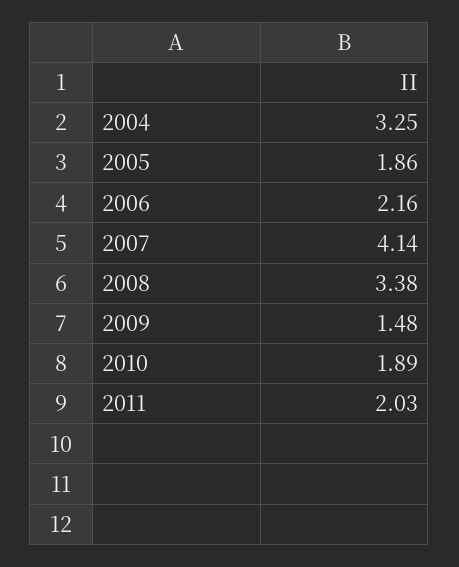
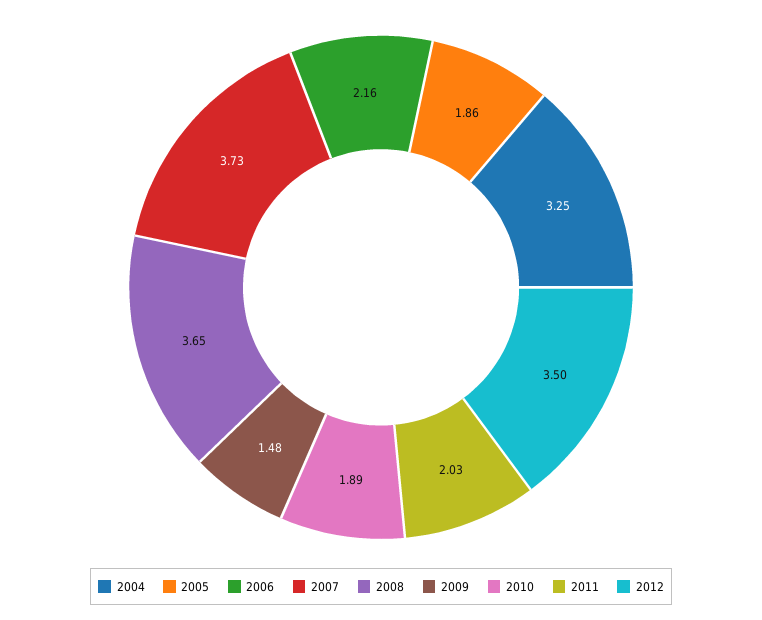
2007: 4.14 -> 3.73
2008: 3.38 -> 3.65
2012: none -> 3.5

